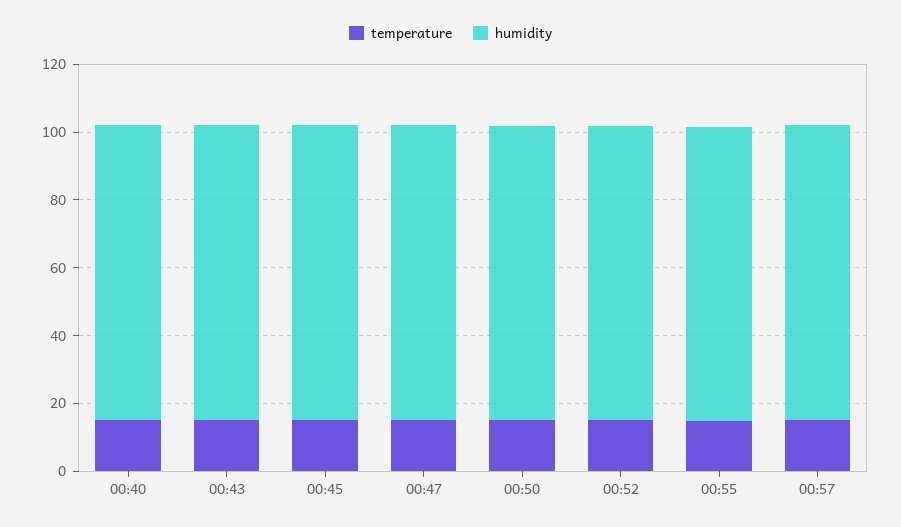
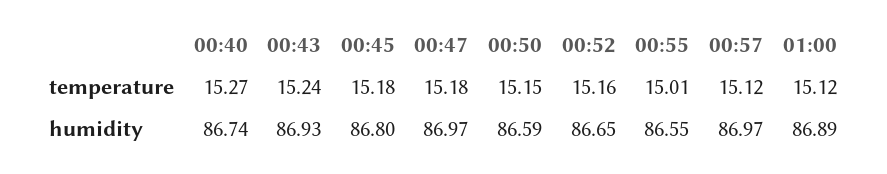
temperature, 01:00: none -> 15.12
humidity, 01:00: none -> 86.89

